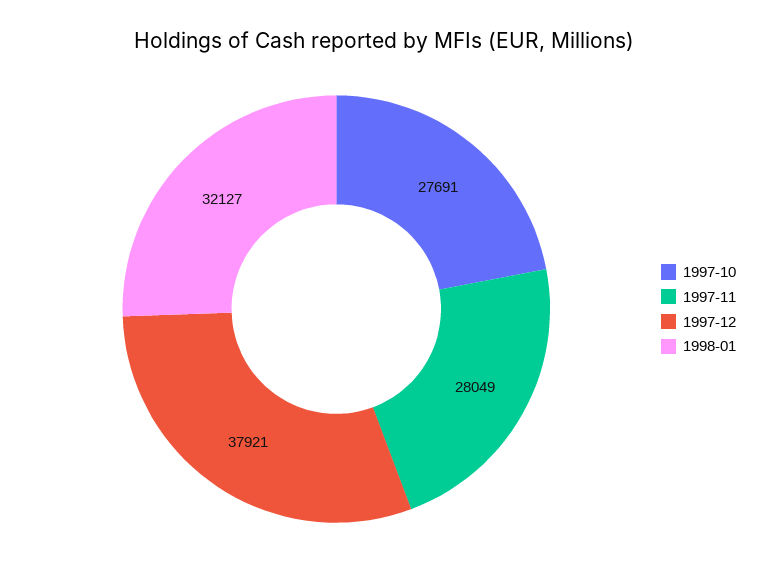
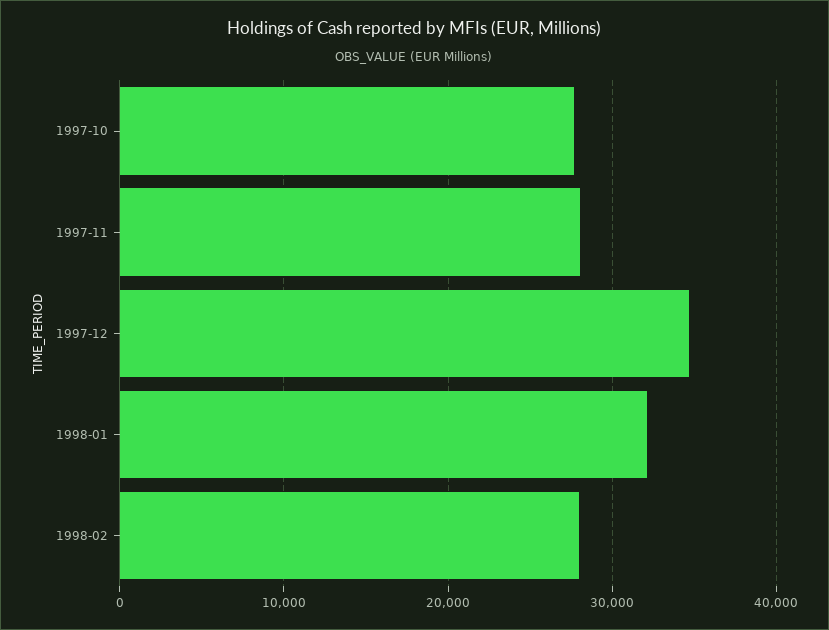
1997-12: 37921 -> 35000
1998-02: none -> 28000

